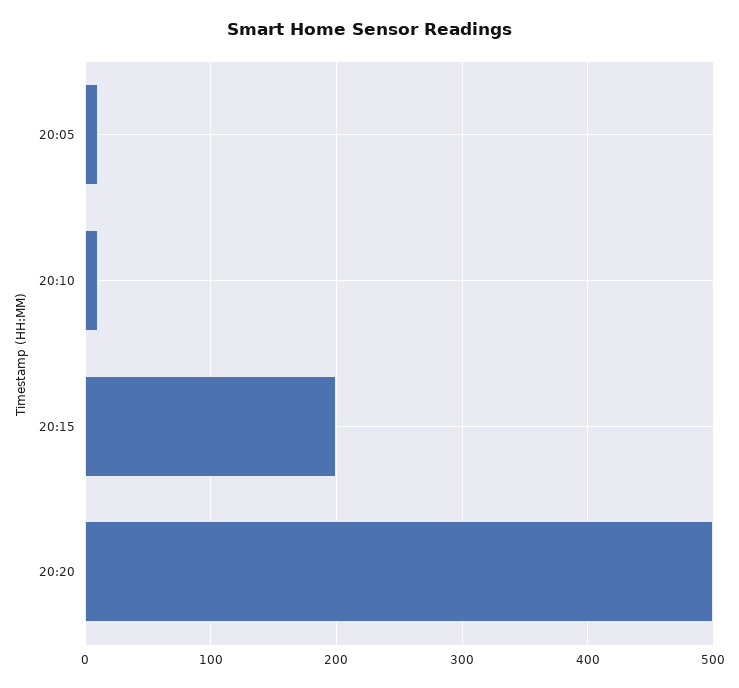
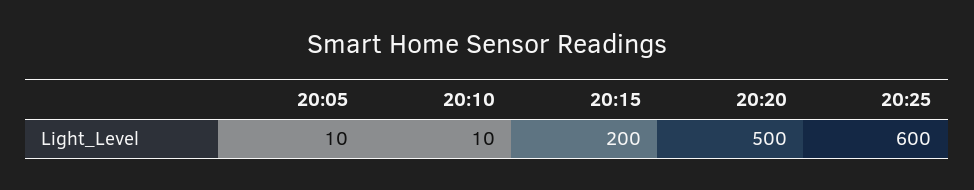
20:25: none -> 600

